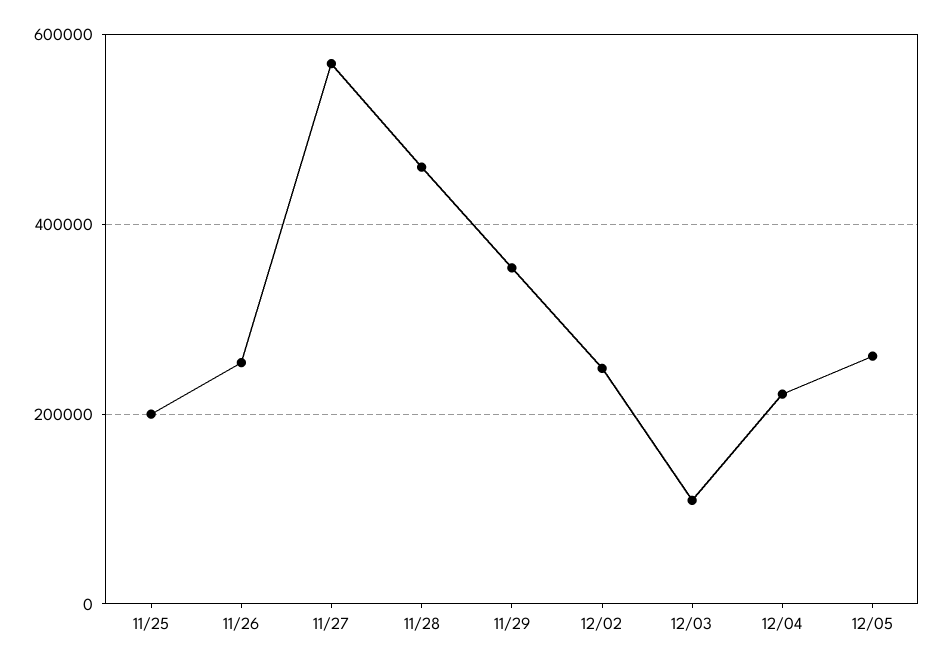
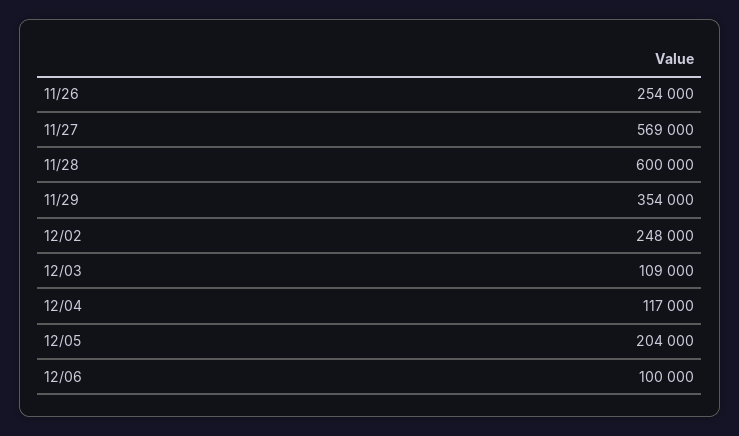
11/25: 200000 -> none
11/28: 460000 -> 600000
12/04: 220000 -> 117000
12/05: 260000 -> 204000
12/06: none -> 100000

